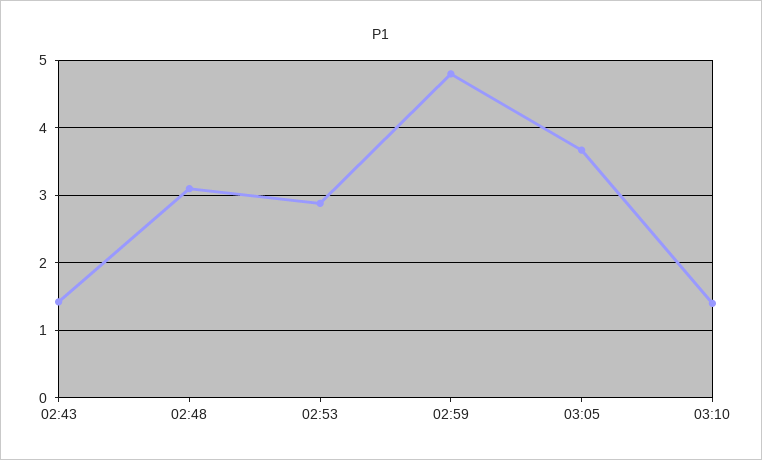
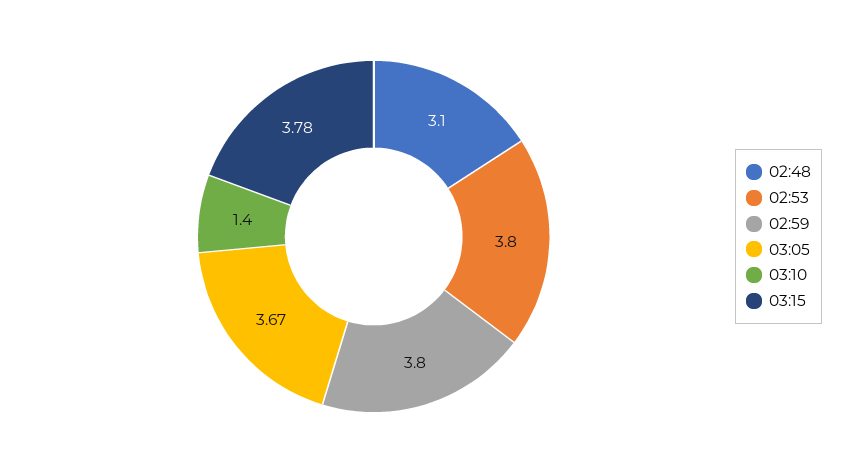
02:43: 1.4 -> none
02:53: 2.9 -> 3.8
02:59: 4.8 -> 3.8
03:15: none -> 3.78

